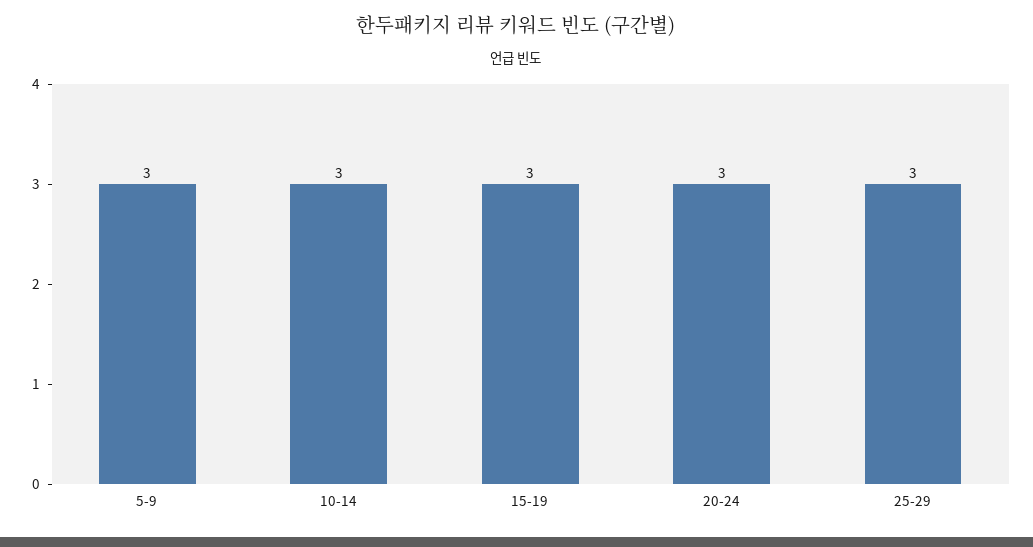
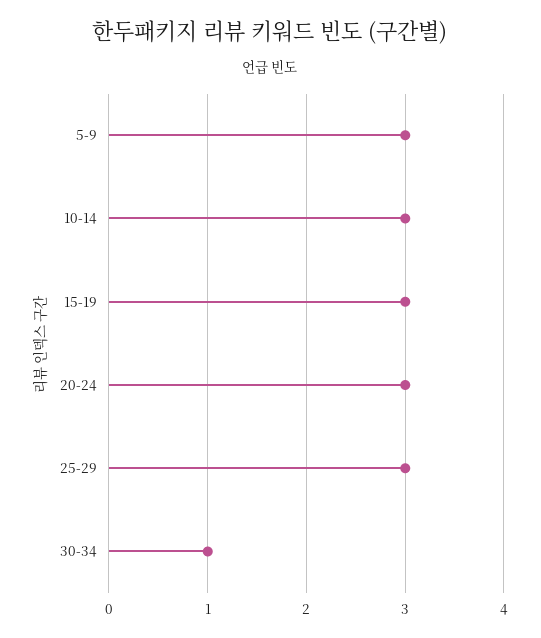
30-34: none -> 1

